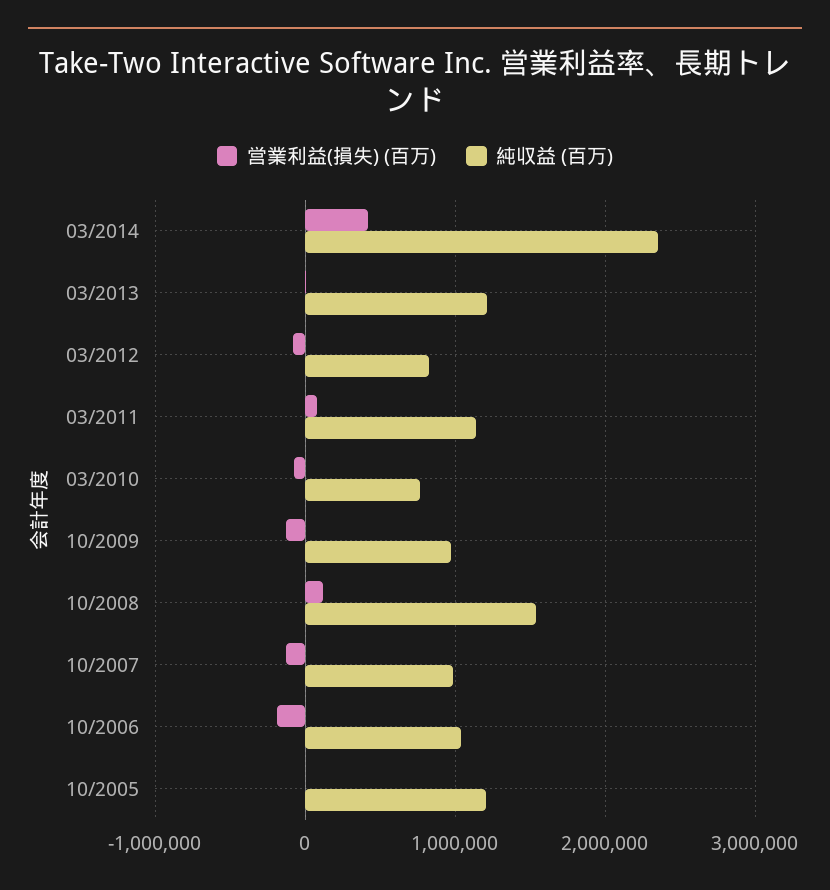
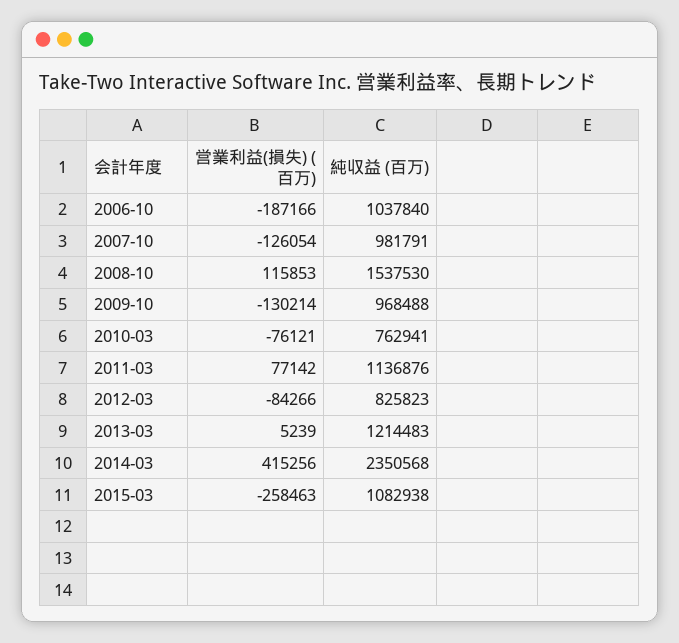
営業利益(損失) (百万), 10/2005: 0 -> none
純収益 (百万), 10/2005: 1200000 -> none
営業利益(損失) (百万), 2015-03: none -> -258463
純収益 (百万), 2015-03: none -> 1082938

